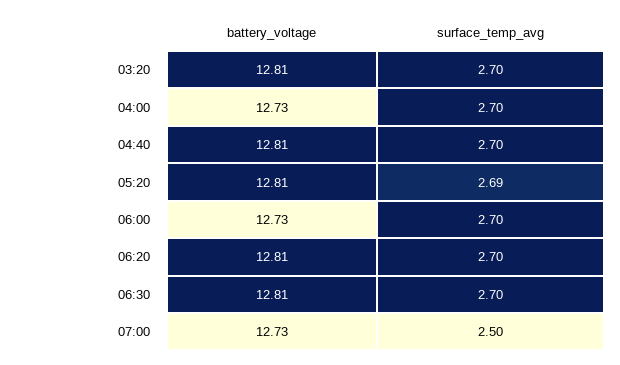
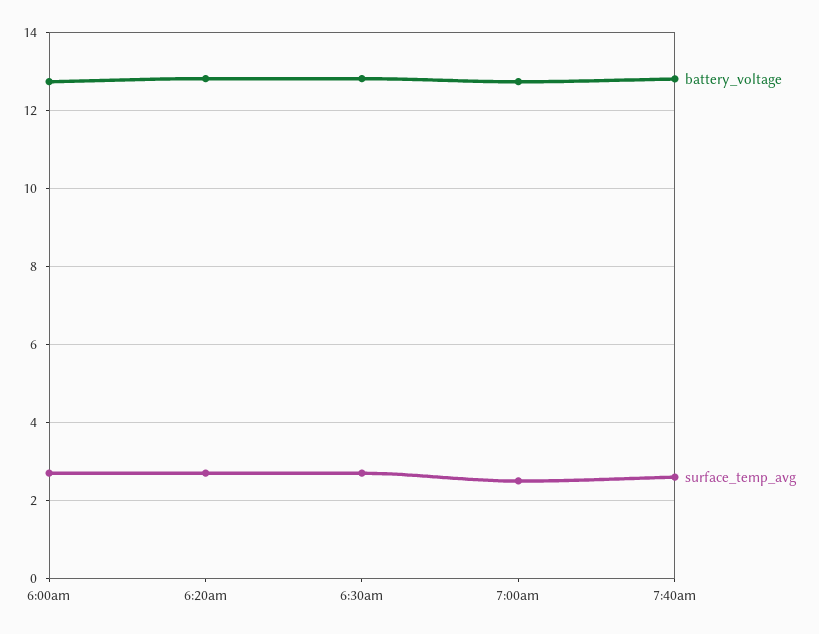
battery_voltage, 03:20: 12.81 -> none
surface_temp_avg, 03:20: 2.7 -> none
battery_voltage, 04:00: 12.73 -> none
surface_temp_avg, 04:00: 2.7 -> none
battery_voltage, 04:40: 12.81 -> none
surface_temp_avg, 04:40: 2.7 -> none
battery_voltage, 05:20: 12.81 -> none
surface_temp_avg, 05:20: 2.69 -> none
battery_voltage, 7:40am: none -> 12.8
surface_temp_avg, 7:40am: none -> 2.6

